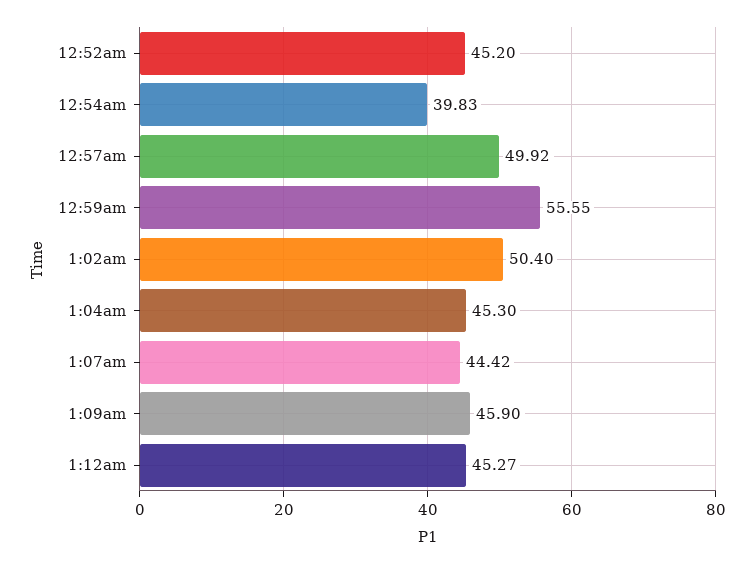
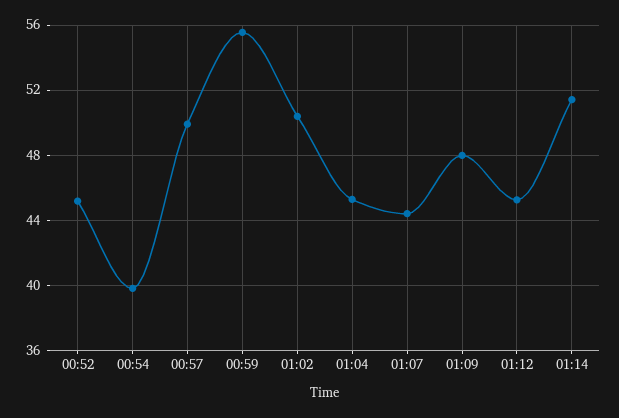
1:09am: 45.9 -> 48
01:14: none -> 51.5

